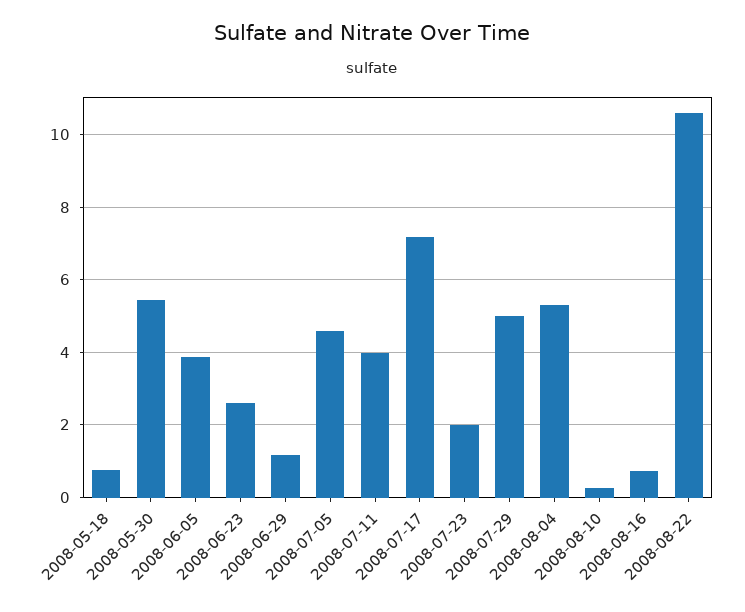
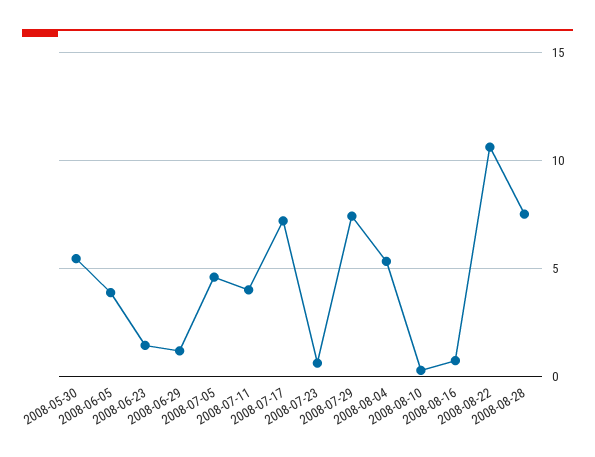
2008-05-18: 0.8 -> none
2008-06-23: 2.6 -> 1.5
2008-07-23: 2 -> 0.5
2008-07-29: 5 -> 7.5
2008-08-28: none -> 7.5

